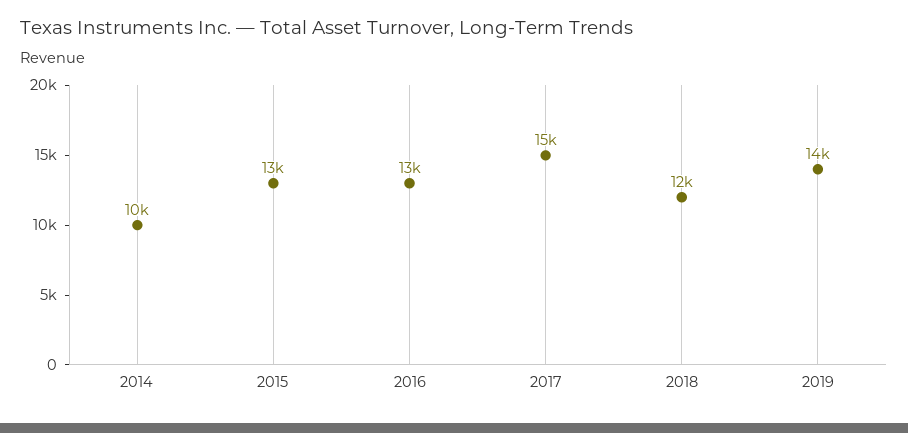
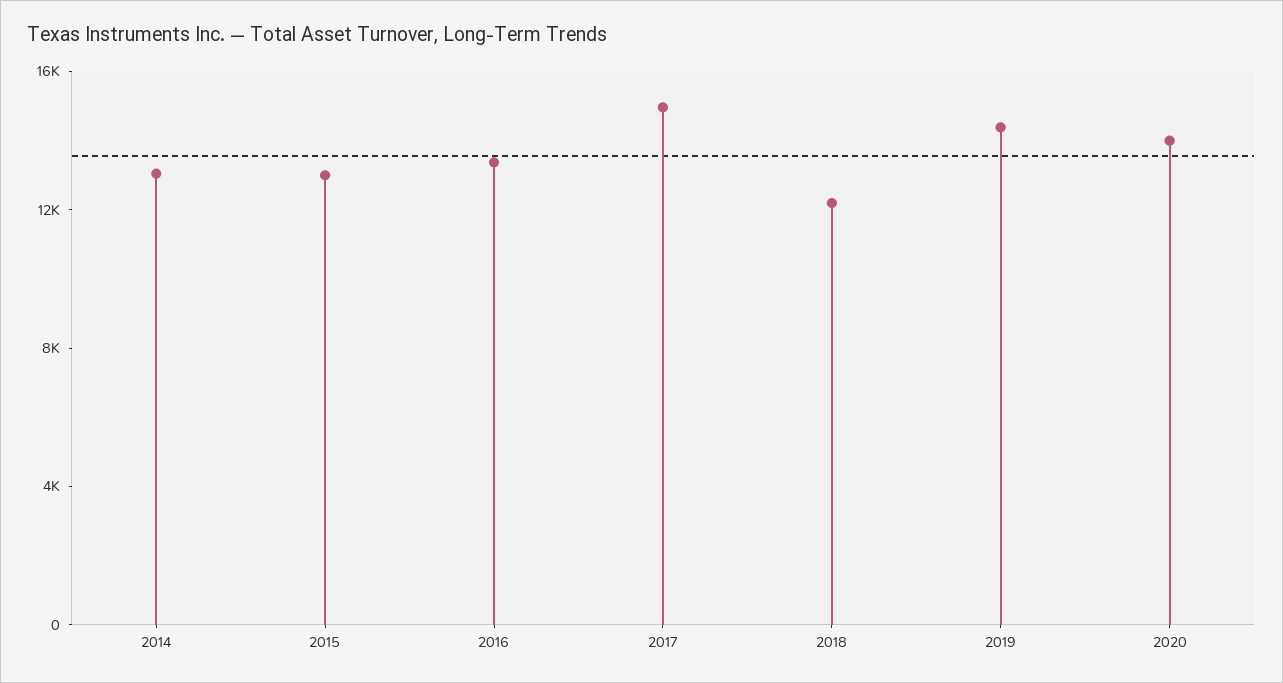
2014: 10000 -> 13000
2020: none -> 14000

